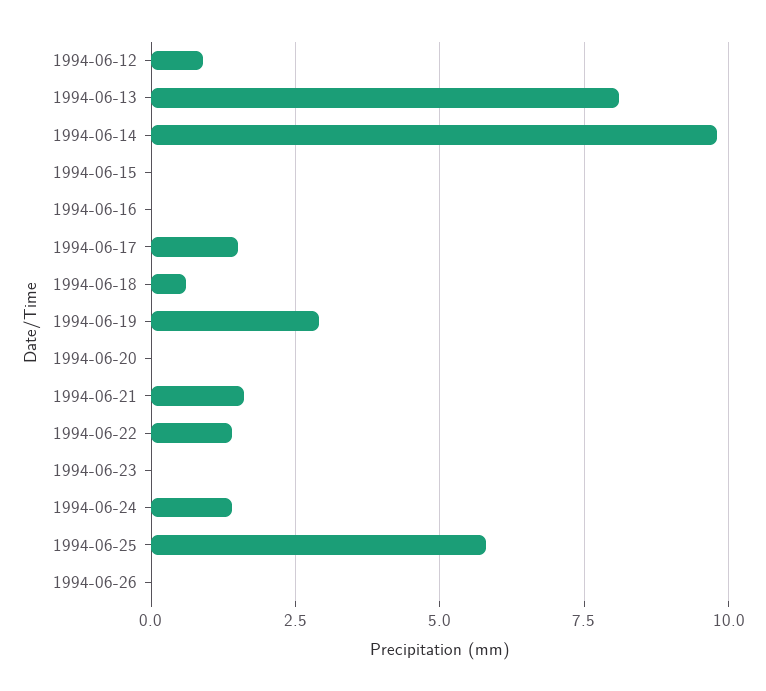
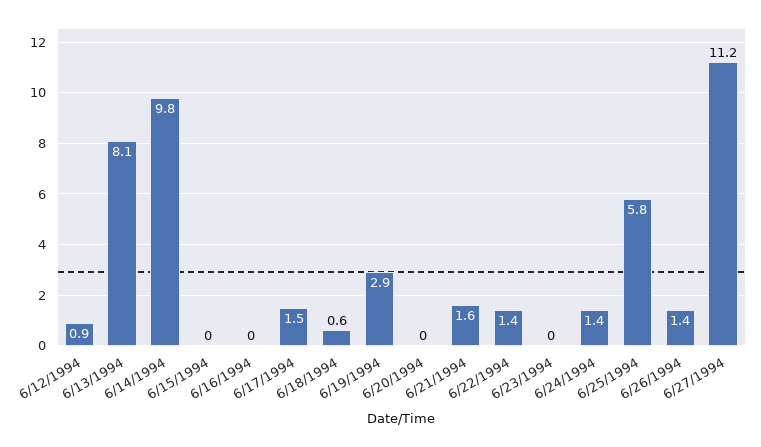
1994-06-26: 0 -> 1.4
6/27/1994: none -> 11.2

